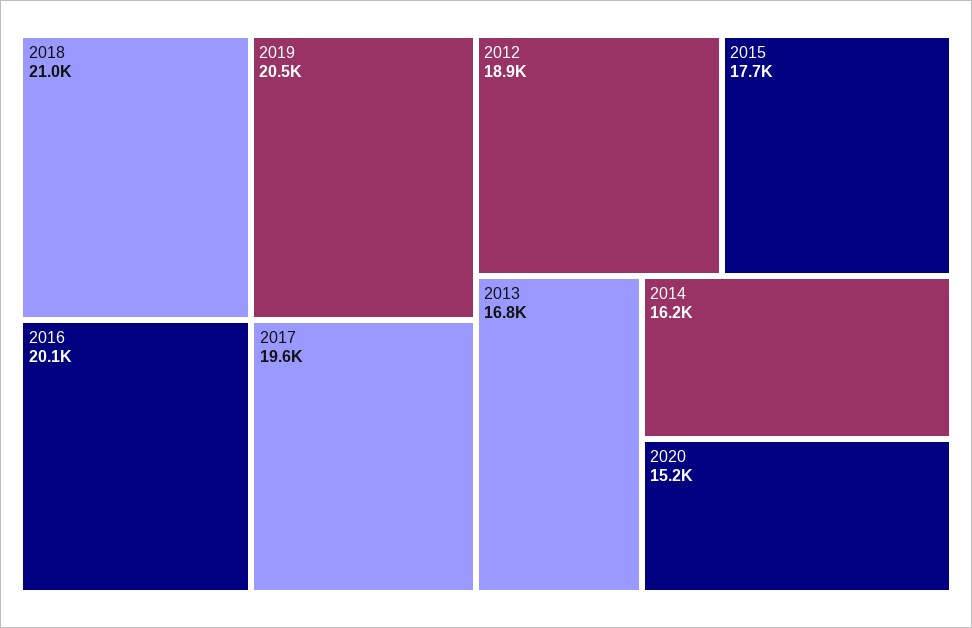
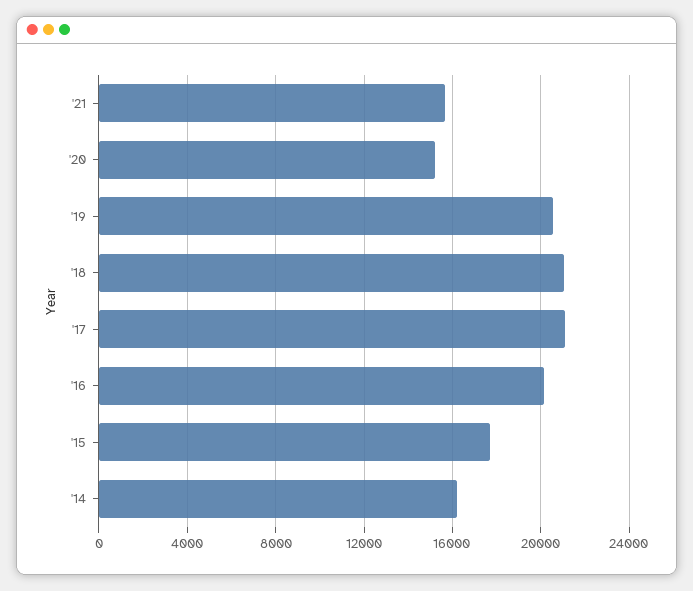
2017: 19600 -> 21000
2012: 18900 -> none
2013: 16800 -> none
'21: none -> 15500

